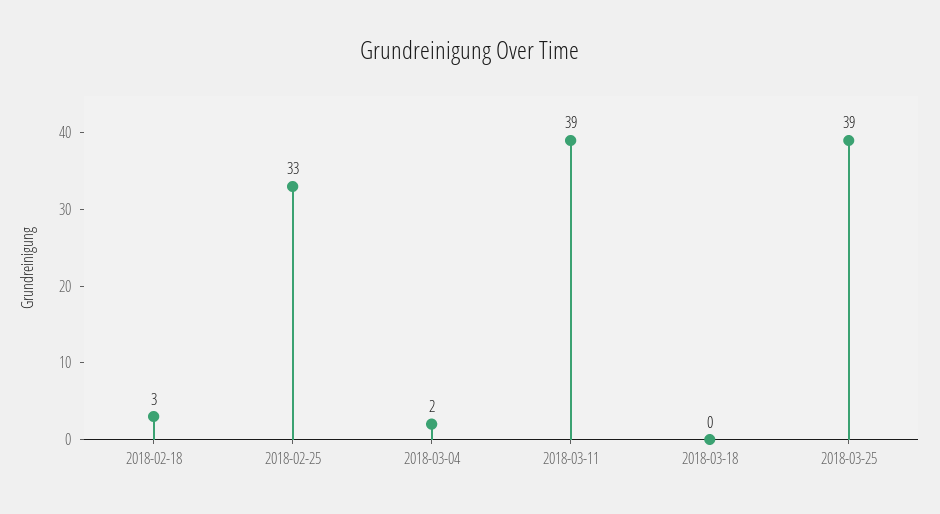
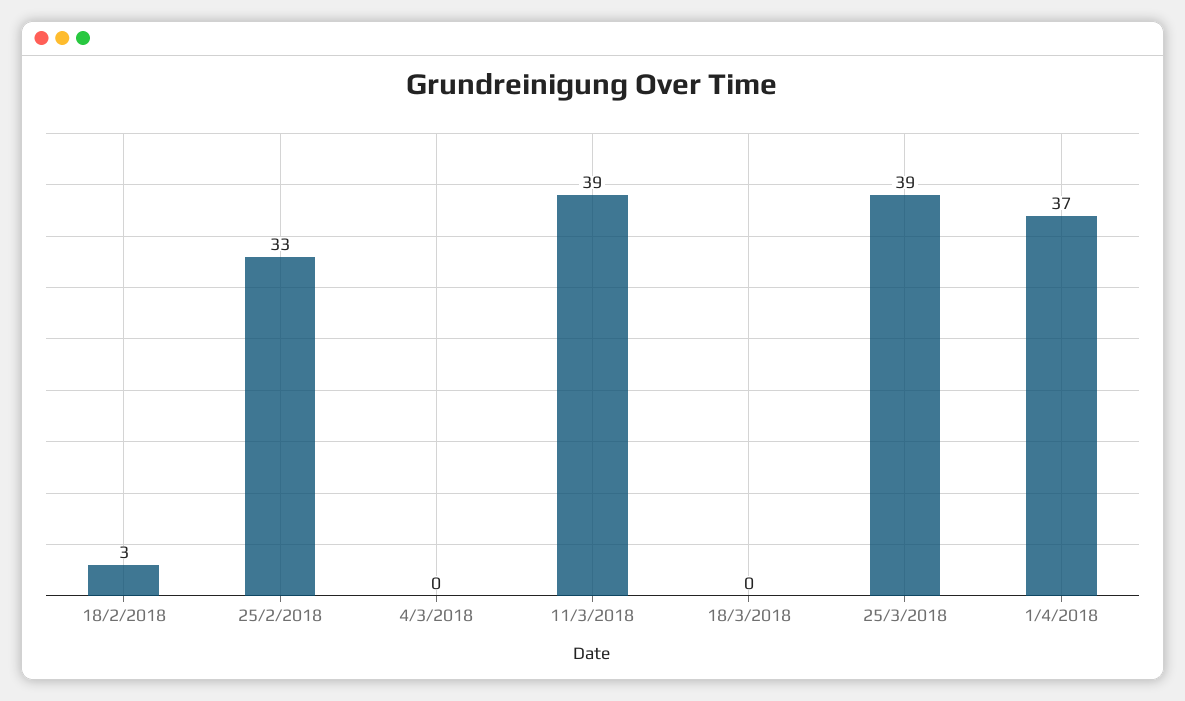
2018-03-04: 2 -> 0
1/4/2018: none -> 37

